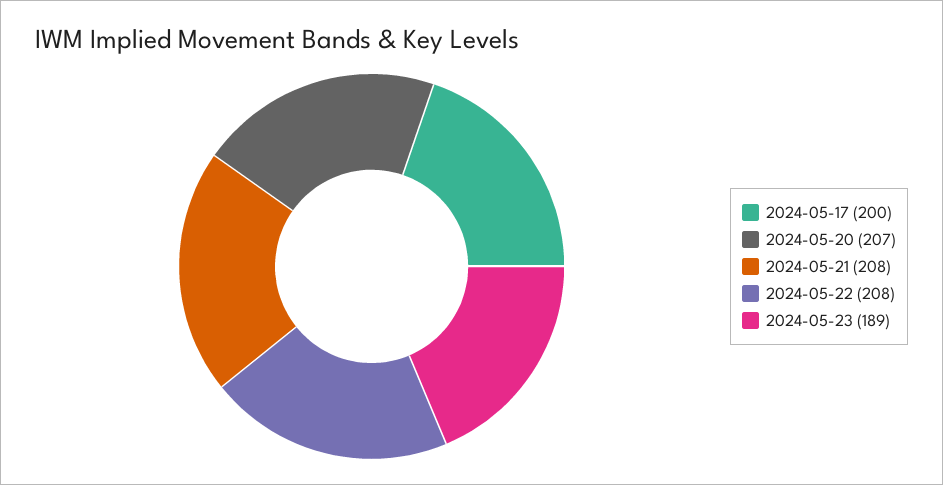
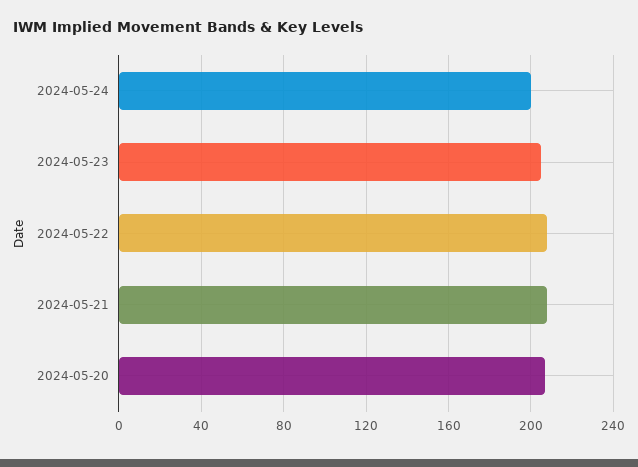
2024-05-17: 200 -> none
2024-05-23: 189 -> 205
2024-05-24: none -> 200

